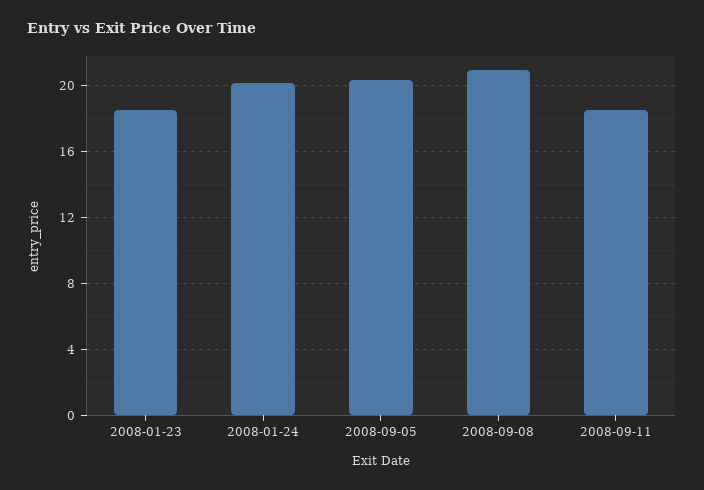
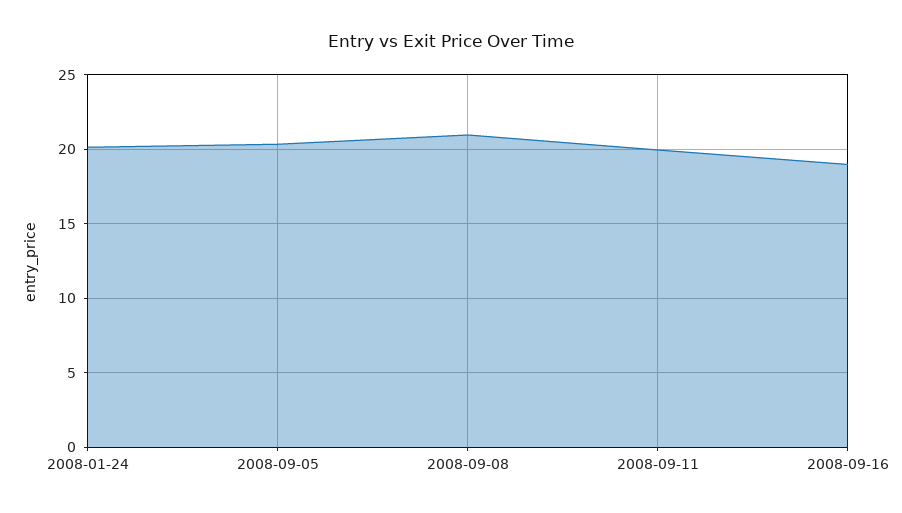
2008-01-23: 18.5 -> none
2008-09-11: 18.5 -> 20
2008-09-16: none -> 19

